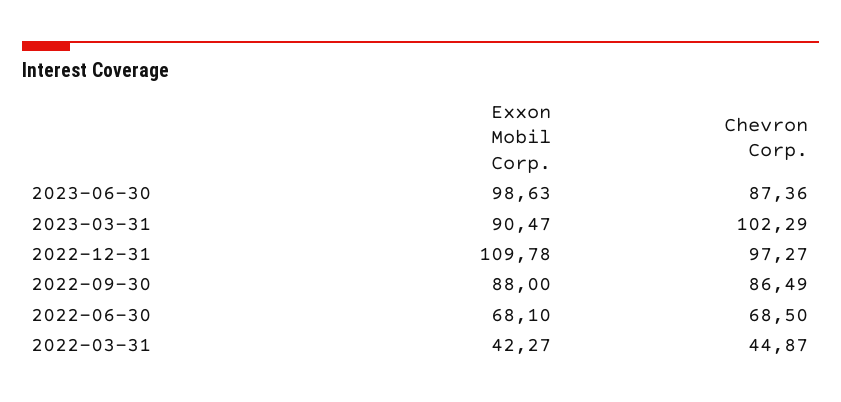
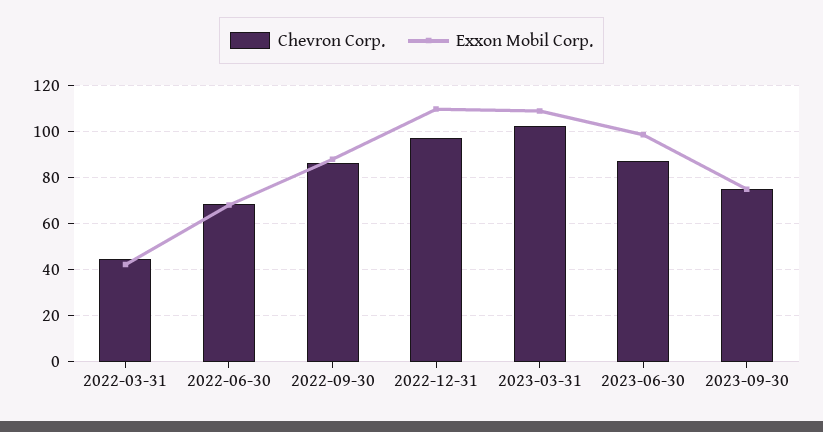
Exxon Mobil Corp., 2023-03-31: 90.47 -> 110
Chevron Corp., 2023-09-30: none -> 75
Exxon Mobil Corp., 2023-09-30: none -> 75

